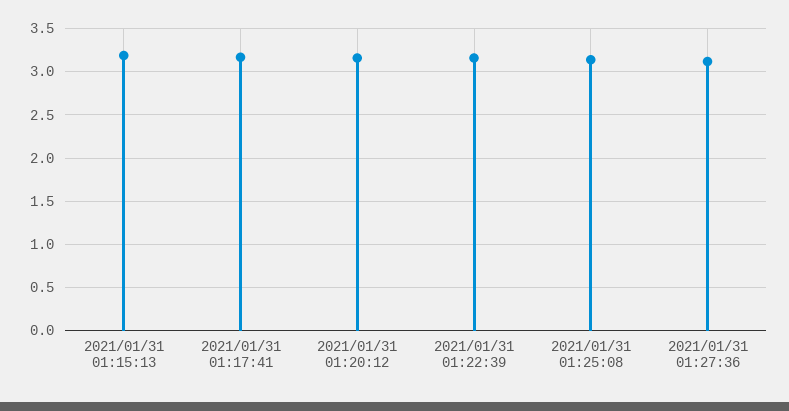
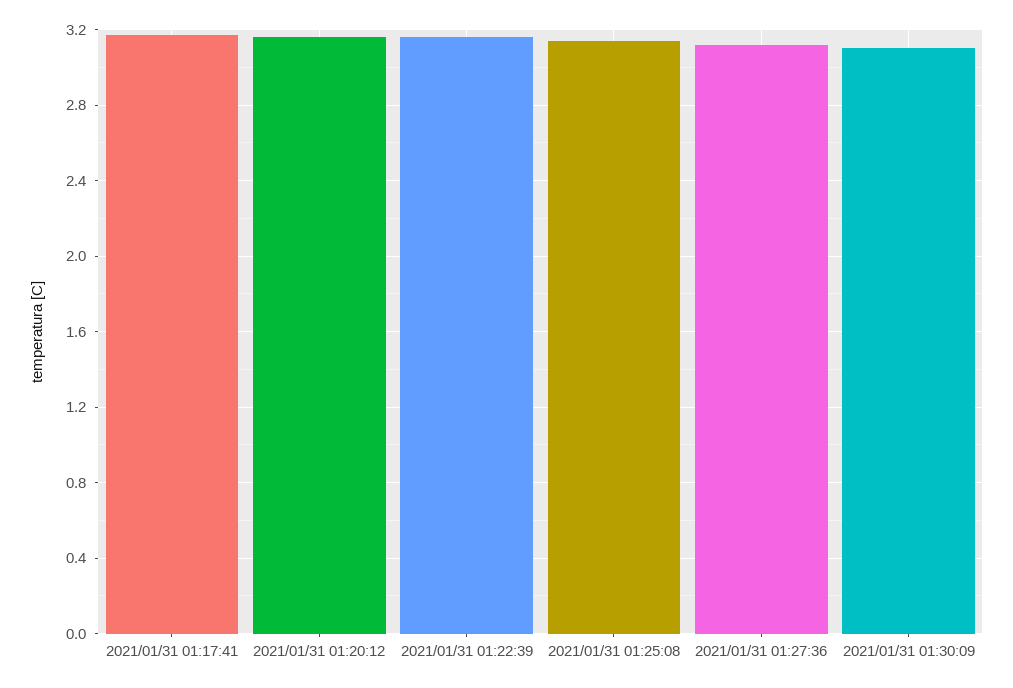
2021/01/31 01:15:13: 3.2 -> none
2021/01/31 01:30:09: none -> 3.1

